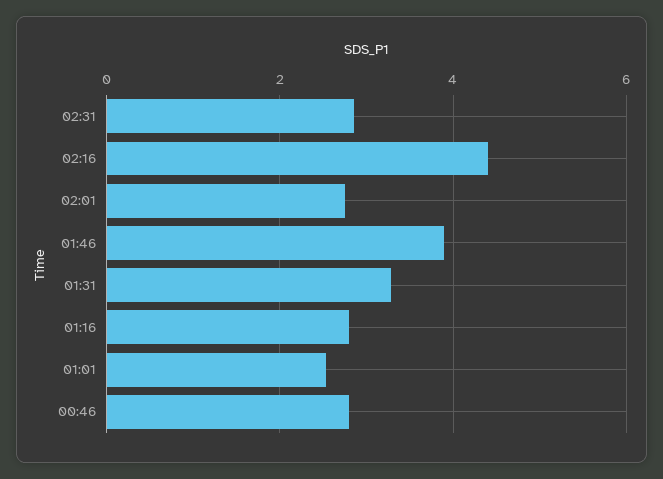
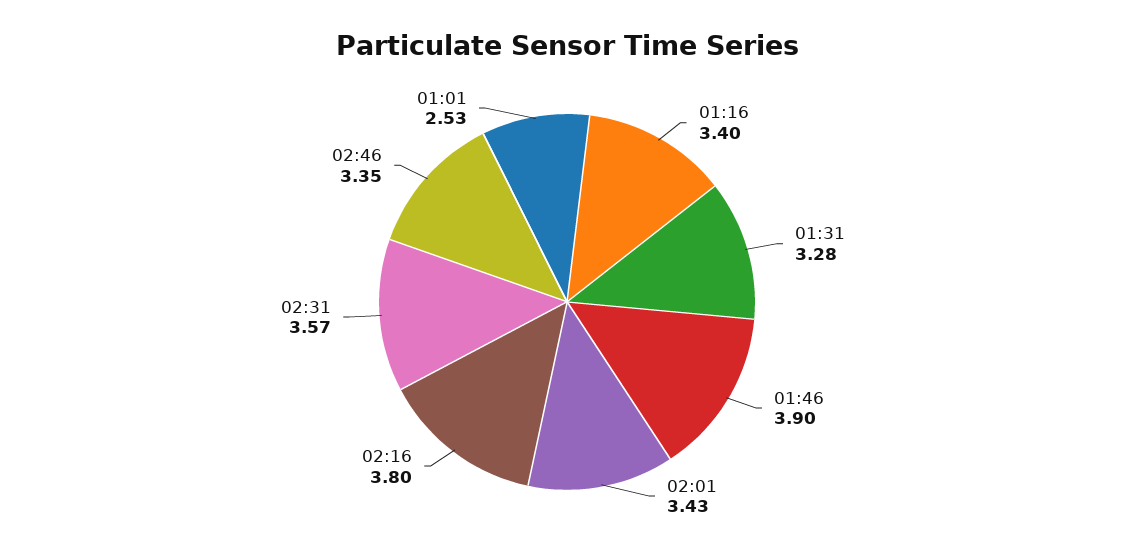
02:31: 2.8 -> 3.57
02:16: 4.4 -> 3.8
02:01: 2.8 -> 3.43
01:16: 2.8 -> 3.4
00:46: 2.8 -> none
02:46: none -> 3.35

